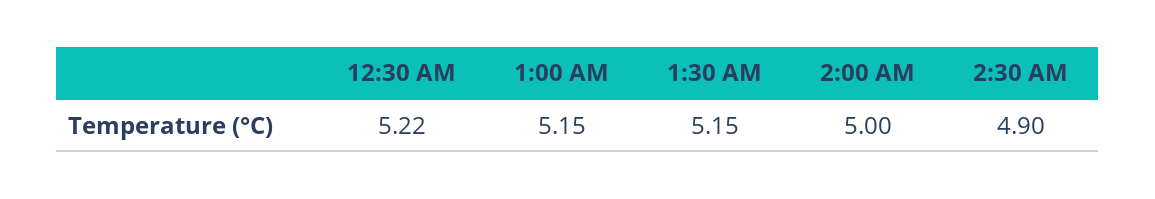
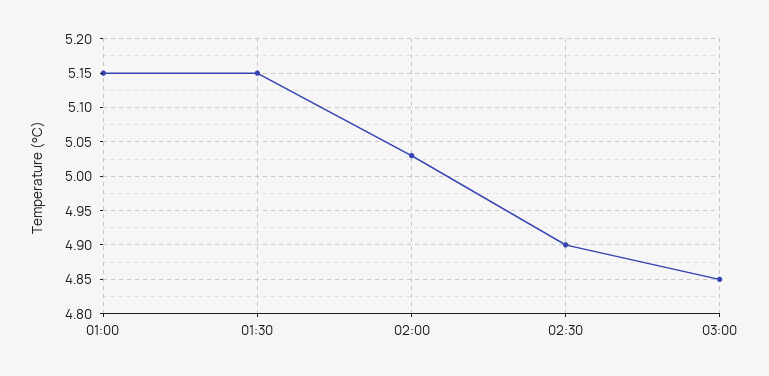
12:30 AM: 5.22 -> none
2:00 AM: 5 -> 5.03
03:00: none -> 4.85

